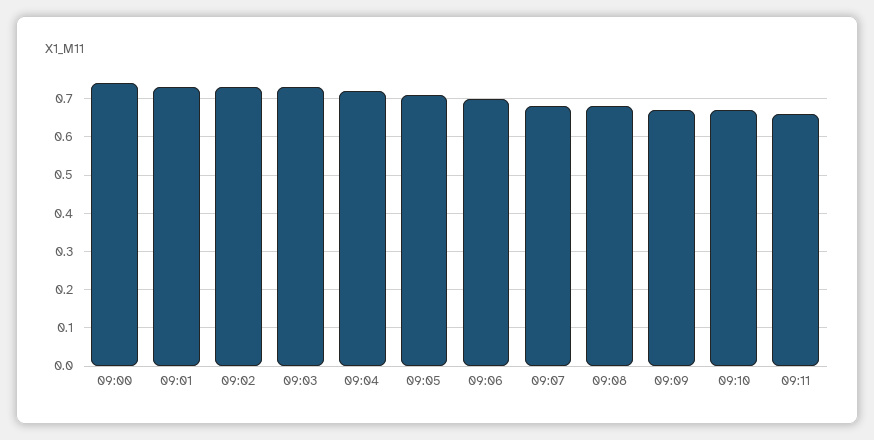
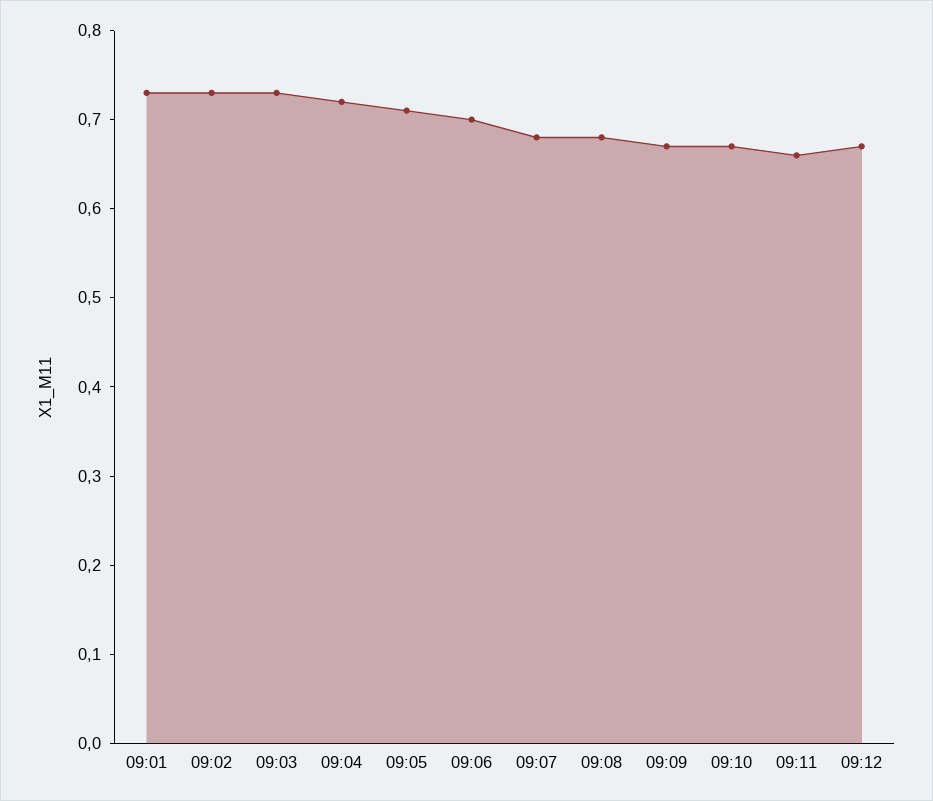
09:00: 0.75 -> none
09:12: none -> 0.67

